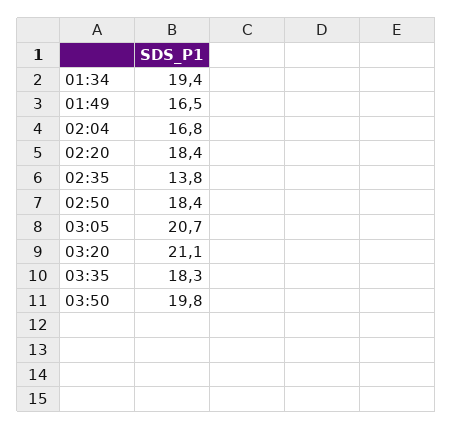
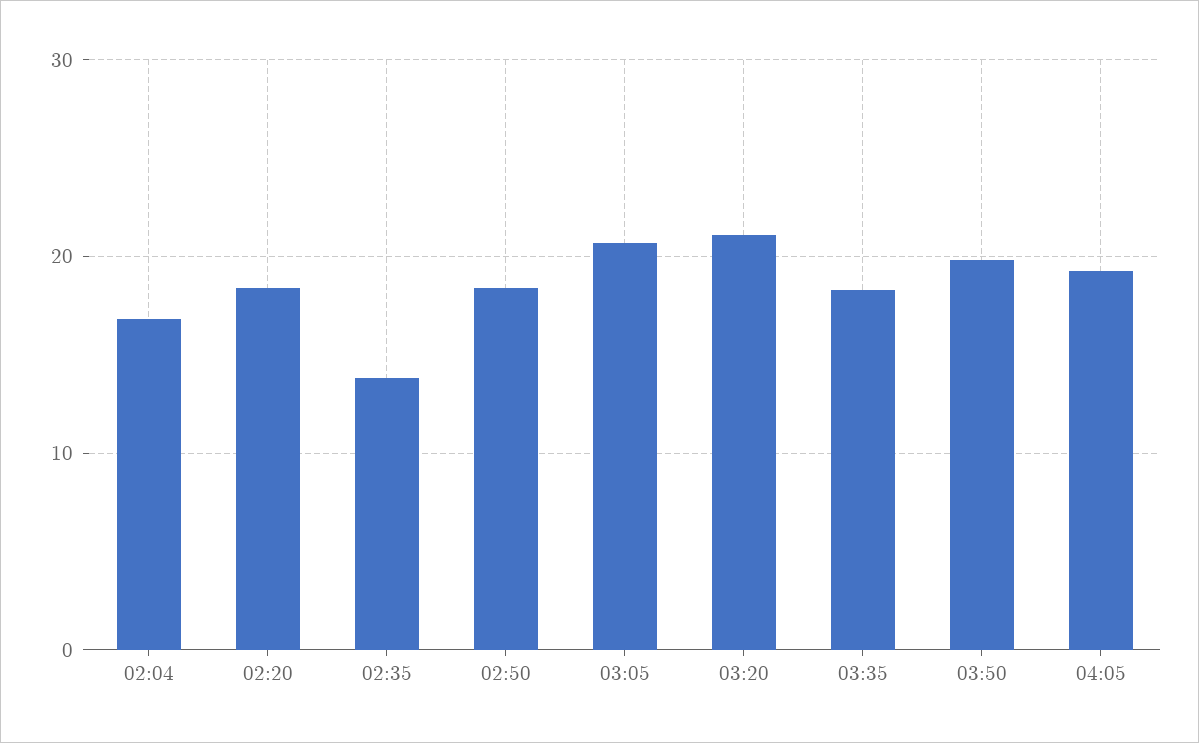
01:34: 19.4 -> none
01:49: 16.5 -> none
04:05: none -> 19

